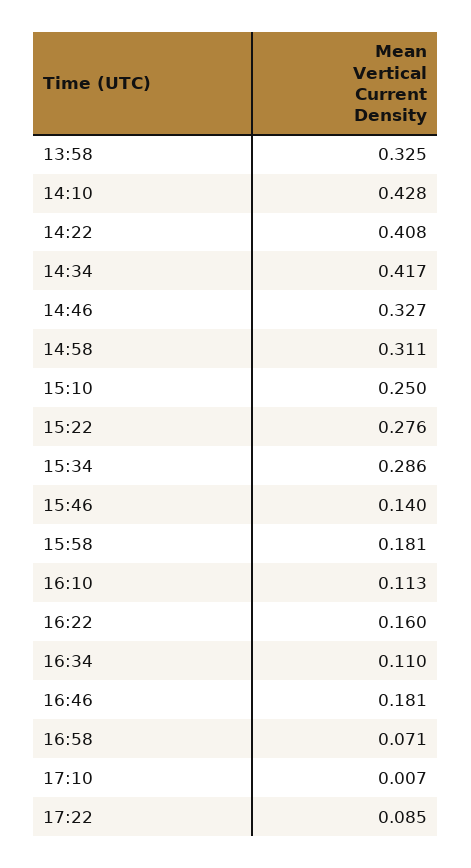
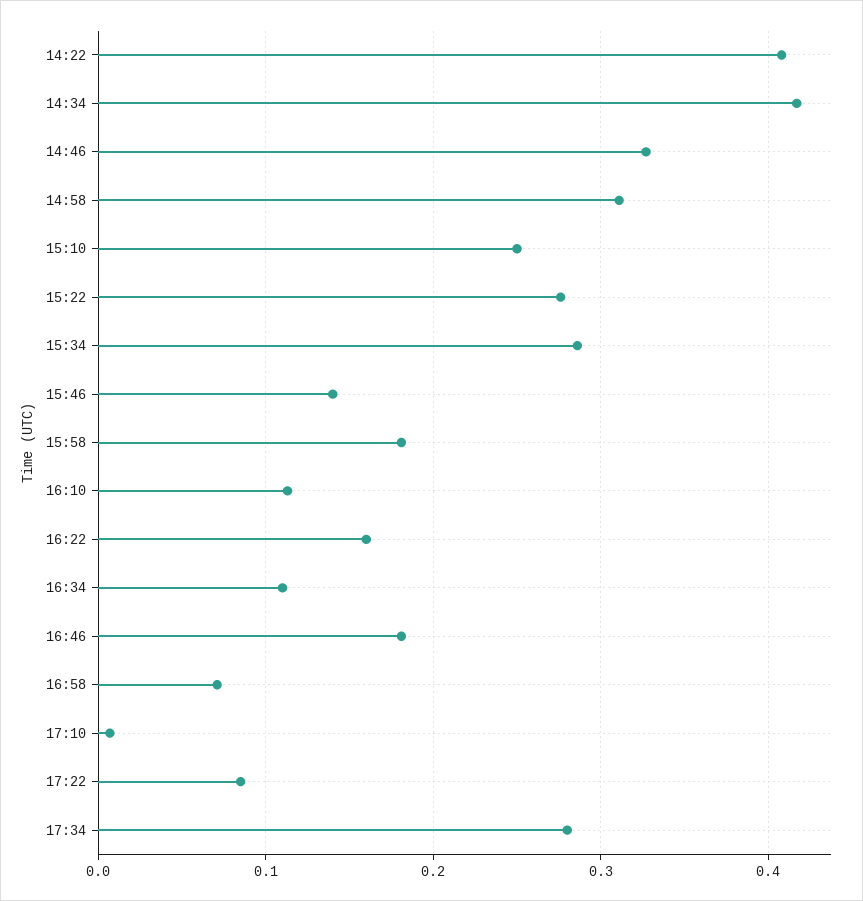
13:58: 0.325 -> none
14:10: 0.428 -> none
17:34: none -> 0.28

